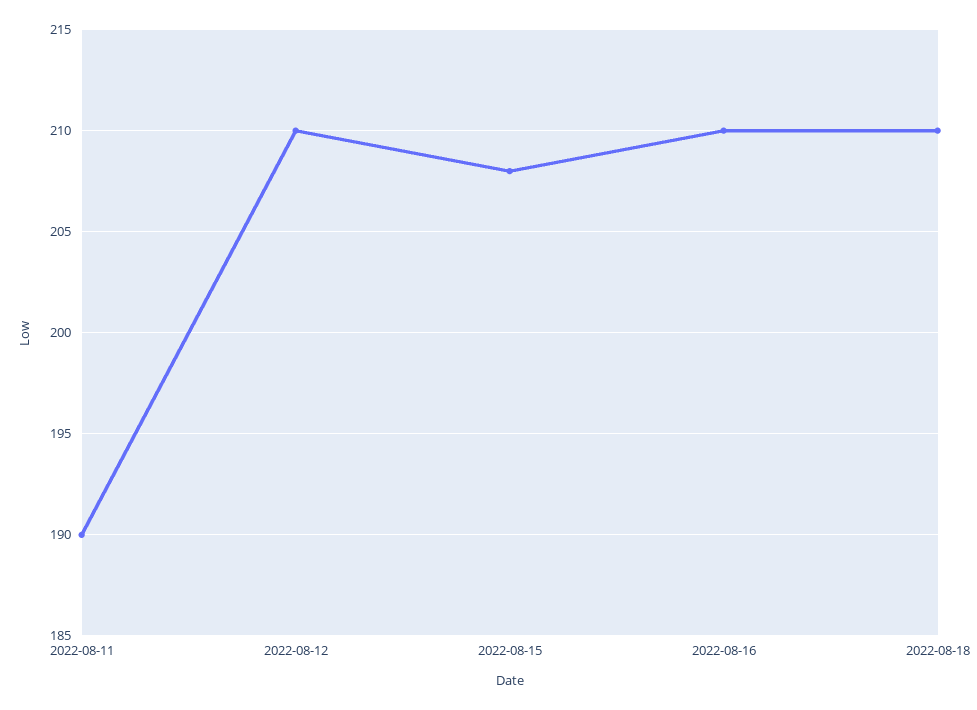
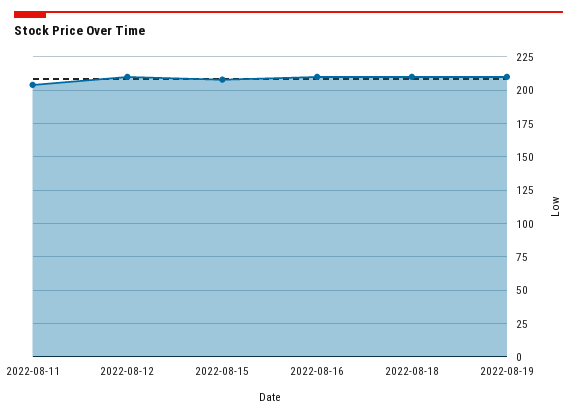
2022-08-11: 190 -> 205
2022-08-19: none -> 210

